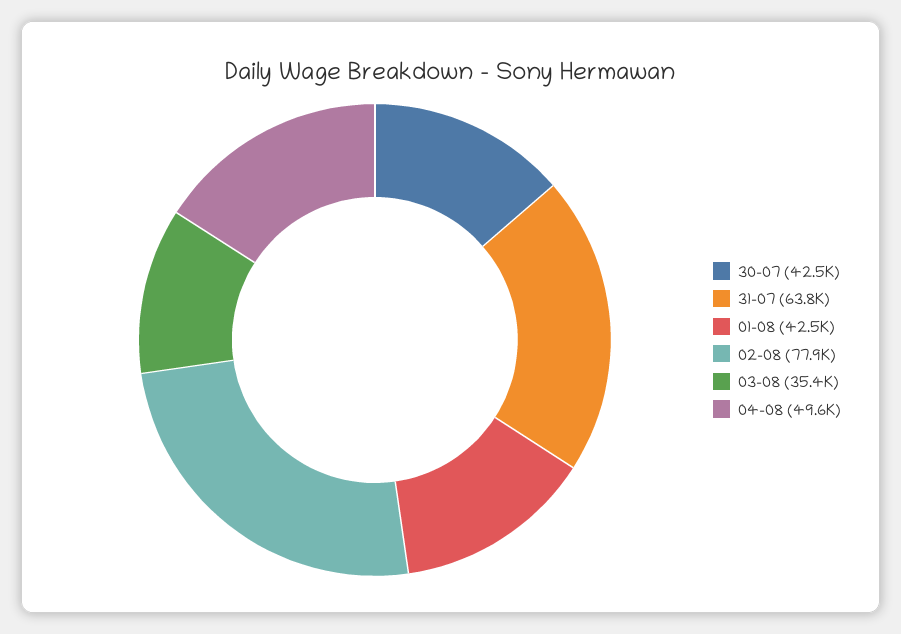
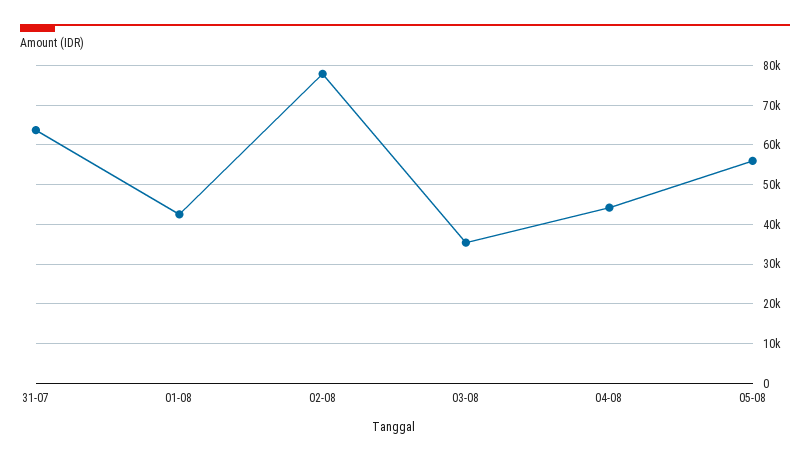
30-07: 42500 -> none
04-08: 49600 -> 44000
05-08: none -> 56000

